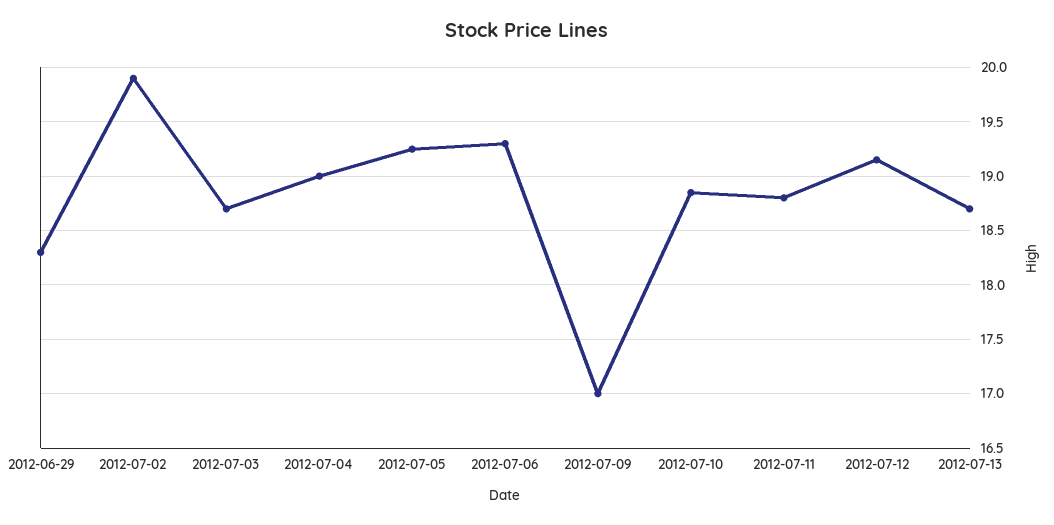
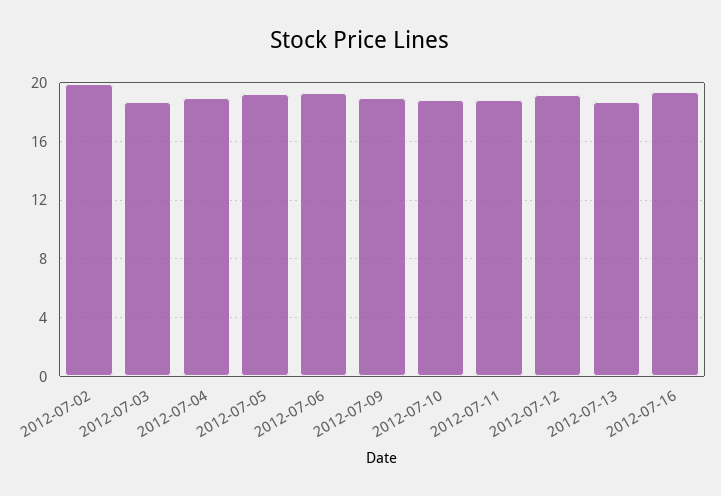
2012-06-29: 18.3 -> none
2012-07-09: 17 -> 19
2012-07-16: none -> 19.5

